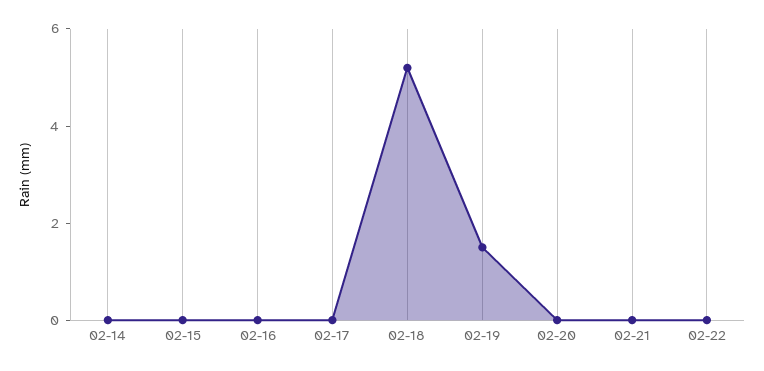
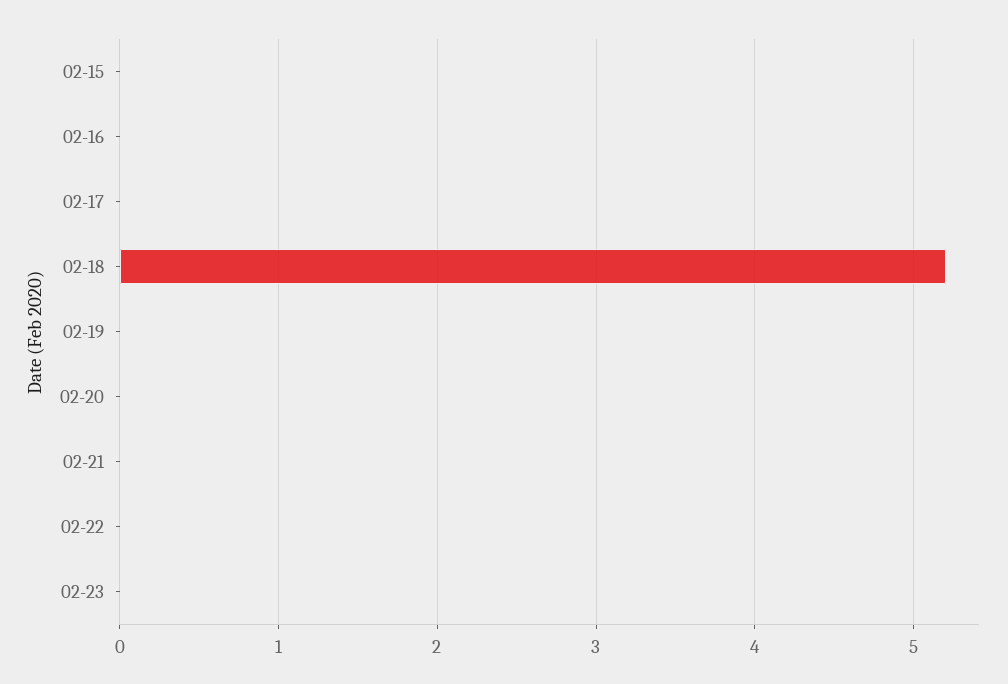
02-14: 0 -> none
02-19: 1.5 -> 0
02-23: none -> 0

